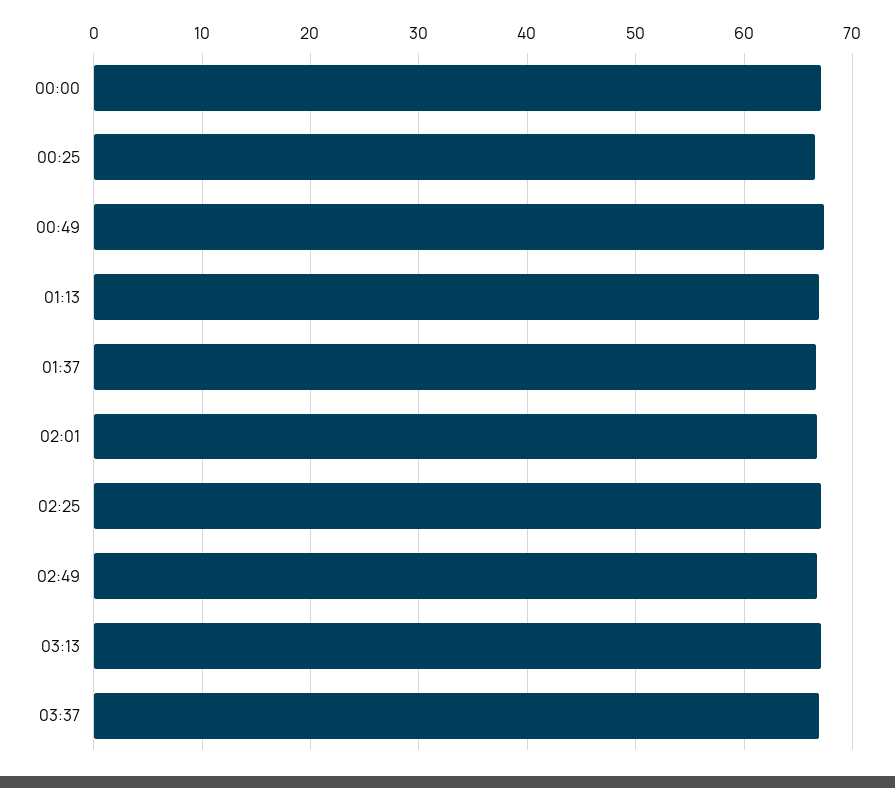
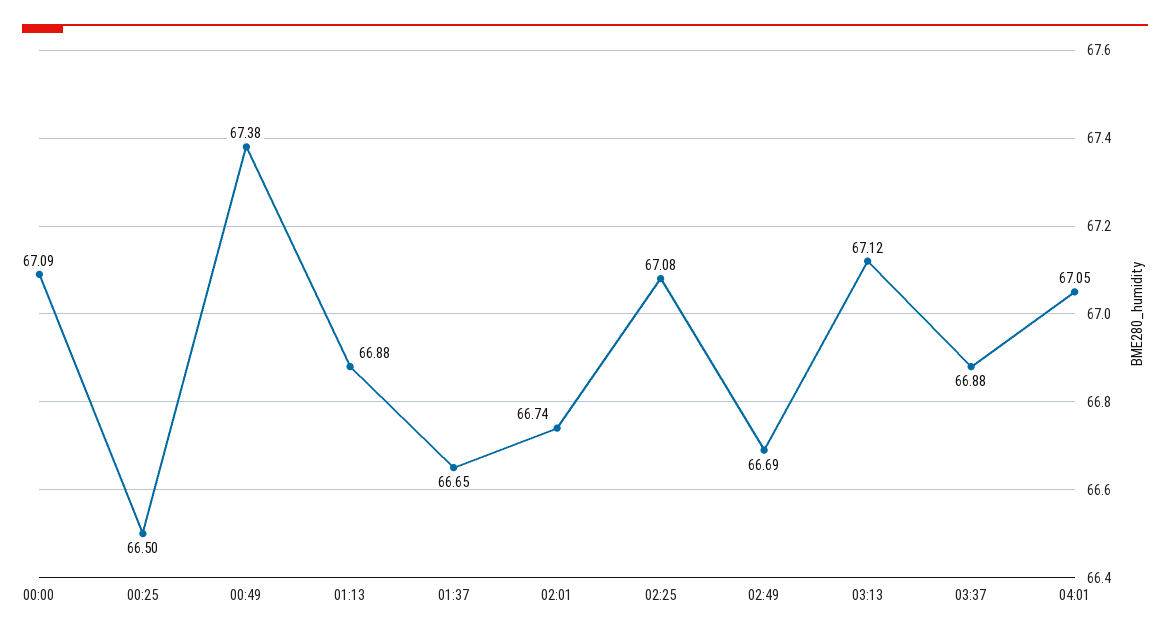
04:01: none -> 67.05

